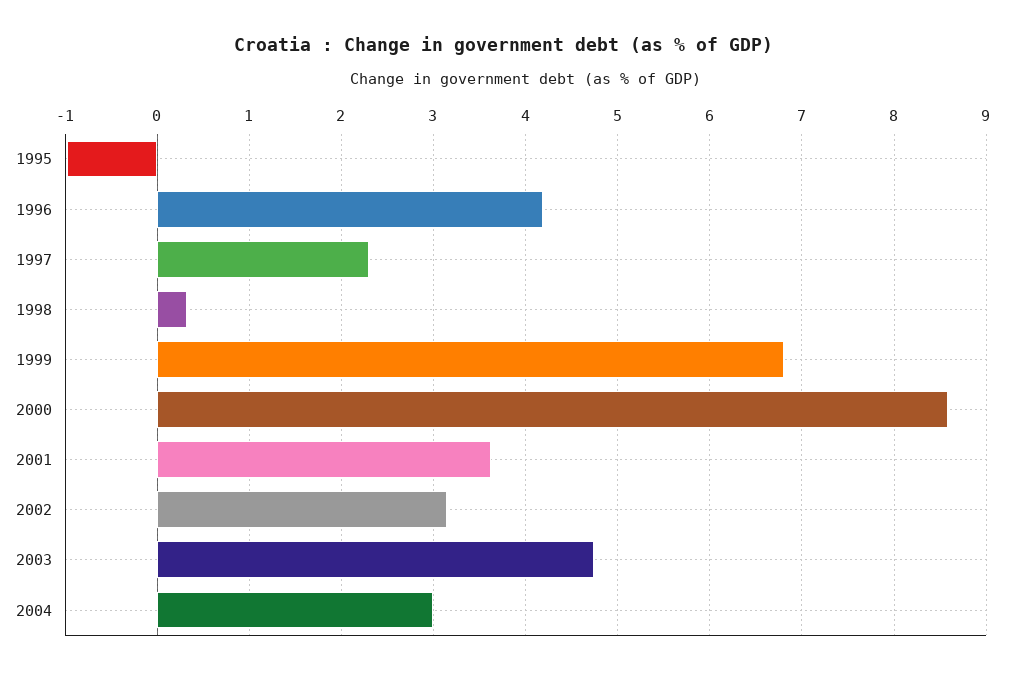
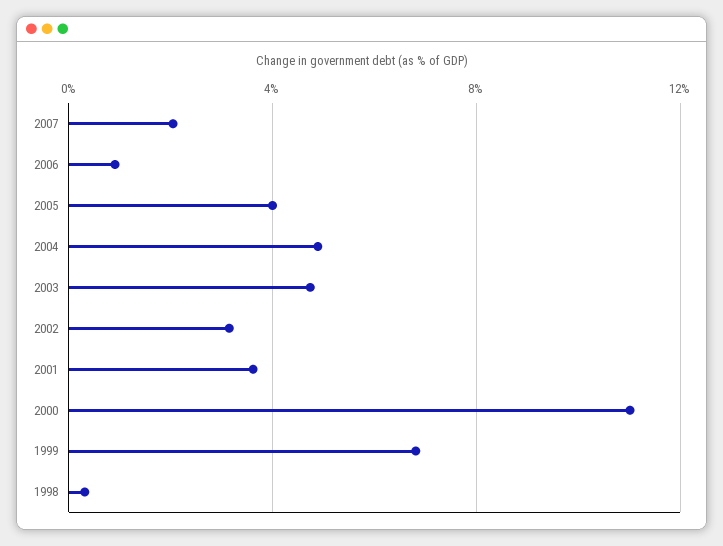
1995: -1 -> none
1996: 4.2 -> none
1997: 2.3 -> none
2000: 8.6 -> 11
2004: 3 -> 5
2007: none -> 2
2006: none -> 1
2005: none -> 4

